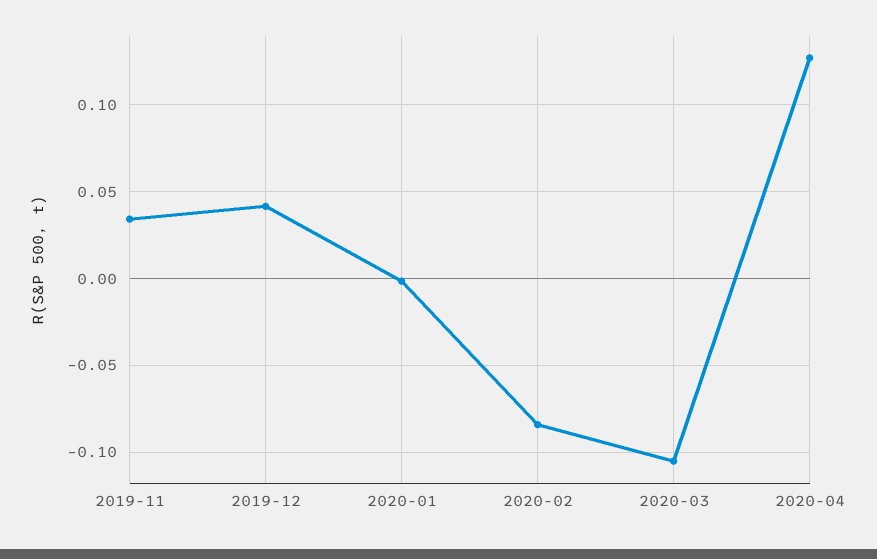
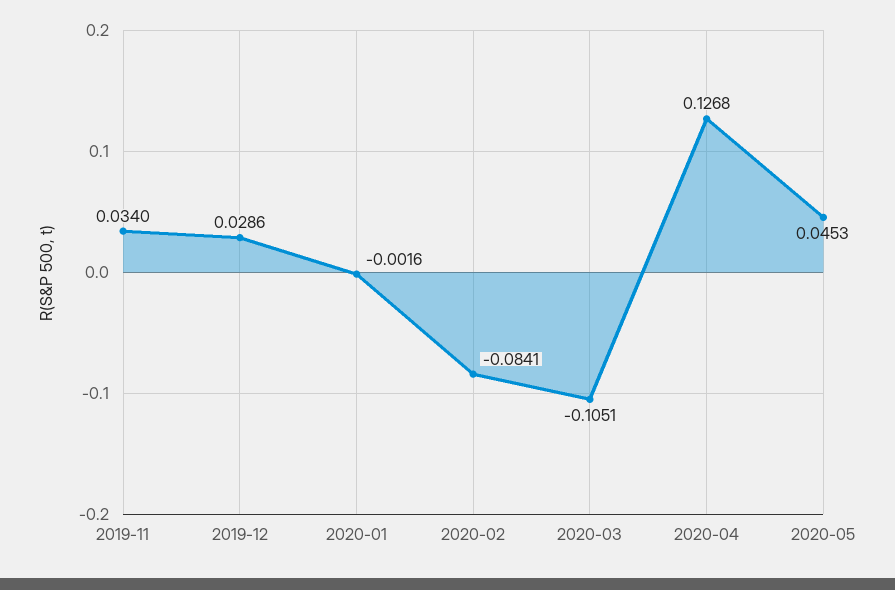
2019-12: 0.04 -> 0.0286
2020-05: none -> 0.0453

